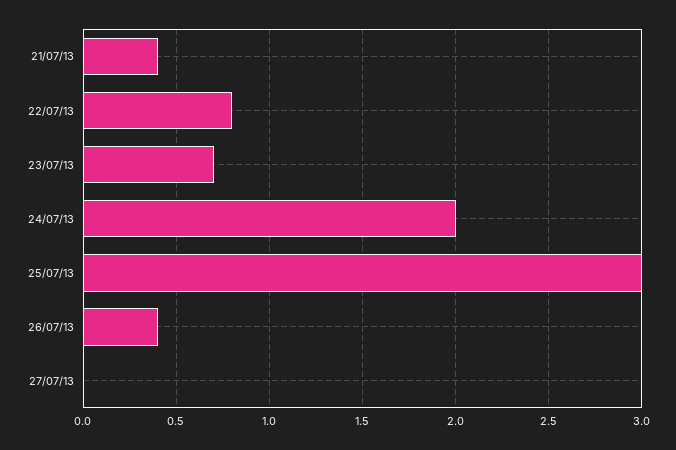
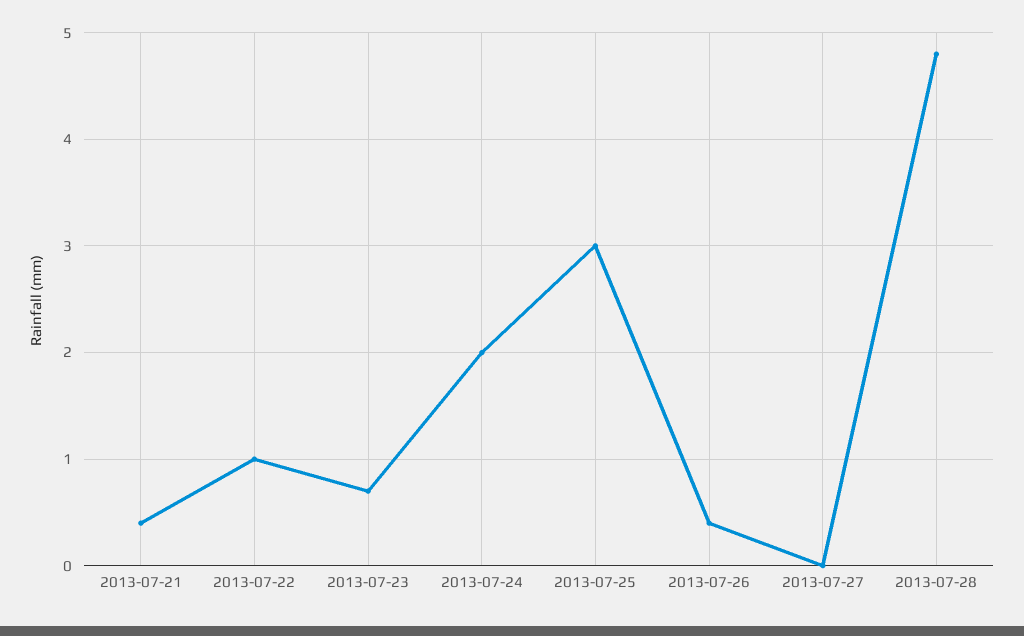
22/07/13: 0.8 -> 1
2013-07-28: none -> 4.8

